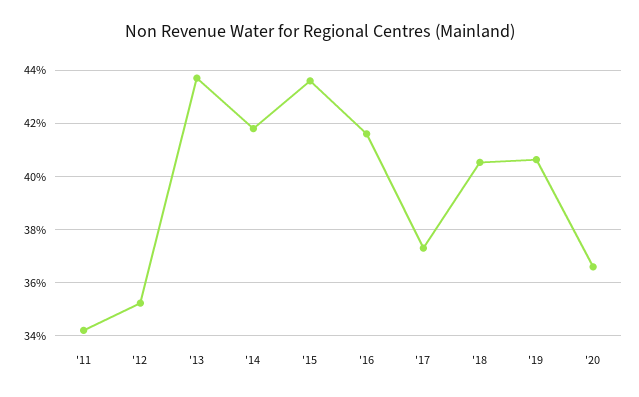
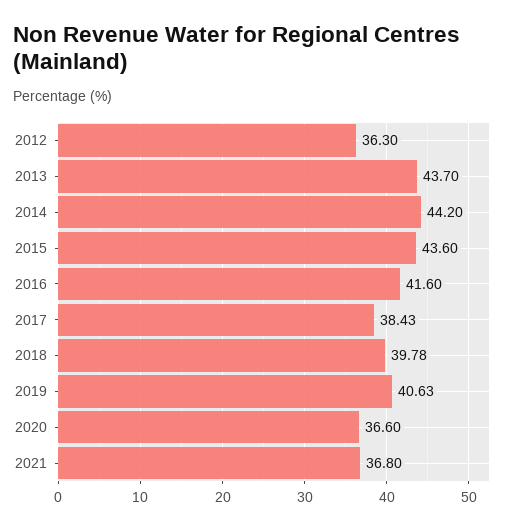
'11: 34.25 -> none
'12: 35.25 -> 36.3
'14: 41.75 -> 44.2
'17: 37.25 -> 38.43
'18: 40.5 -> 39.78
2021: none -> 36.8

